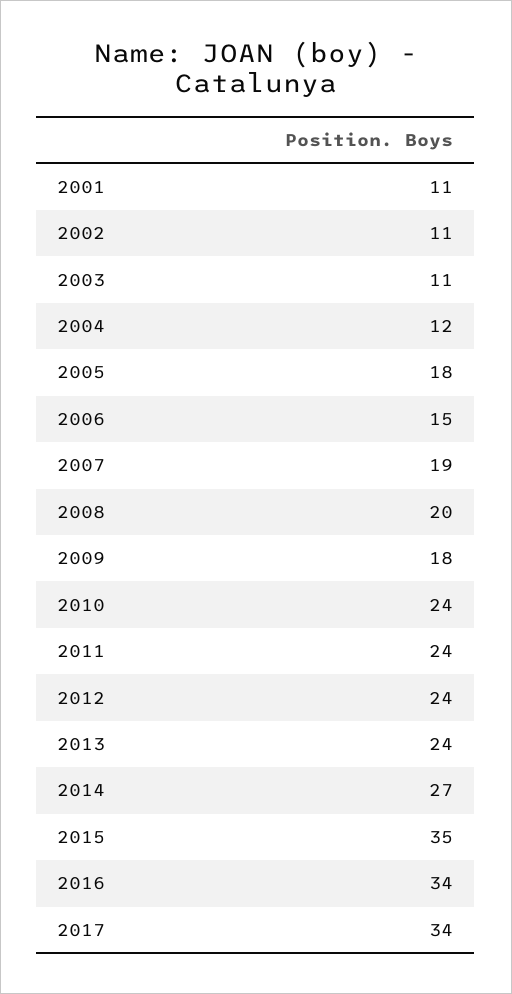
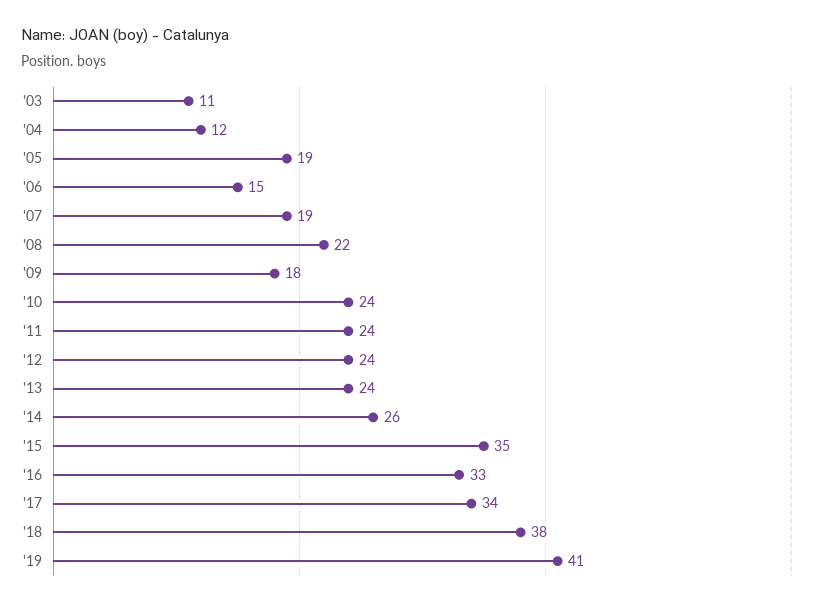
2001: 11 -> none
2002: 11 -> none
2005: 18 -> 19
2008: 20 -> 22
2014: 27 -> 26
2016: 34 -> 33
'18: none -> 38
'19: none -> 41

